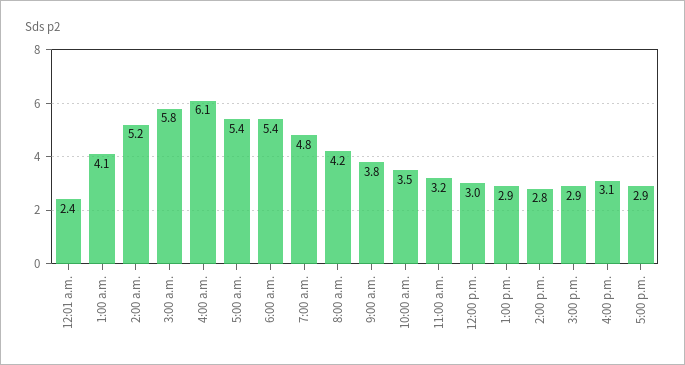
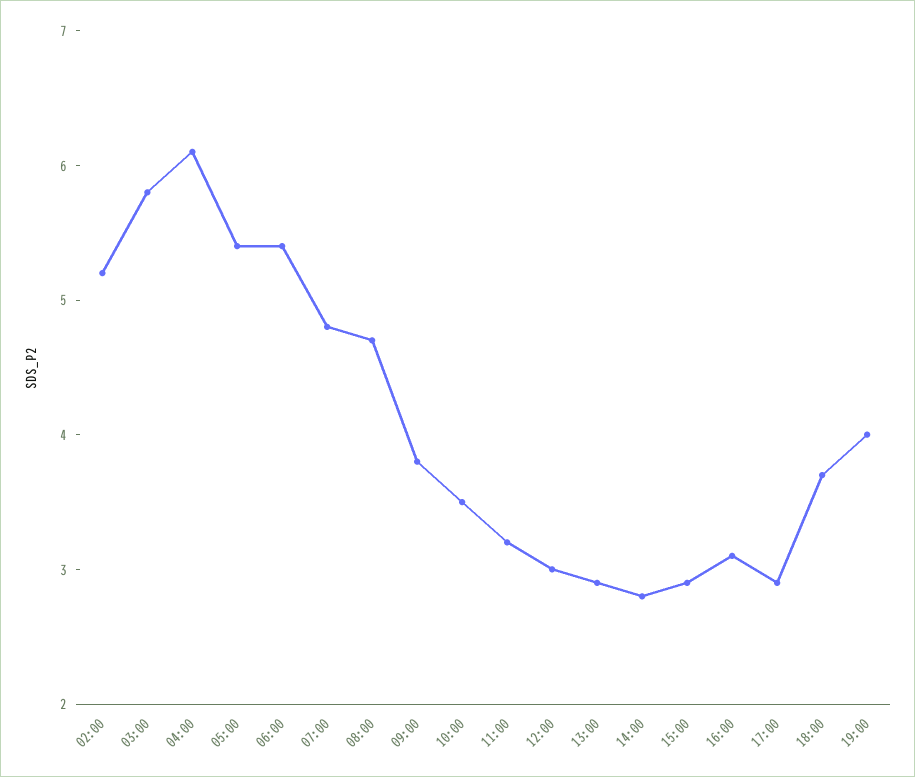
12:01 a.m.: 2.4 -> none
1:00 a.m.: 4.1 -> none
8:00 a.m.: 4.2 -> 4.7
18:00: none -> 3.7
19:00: none -> 4

